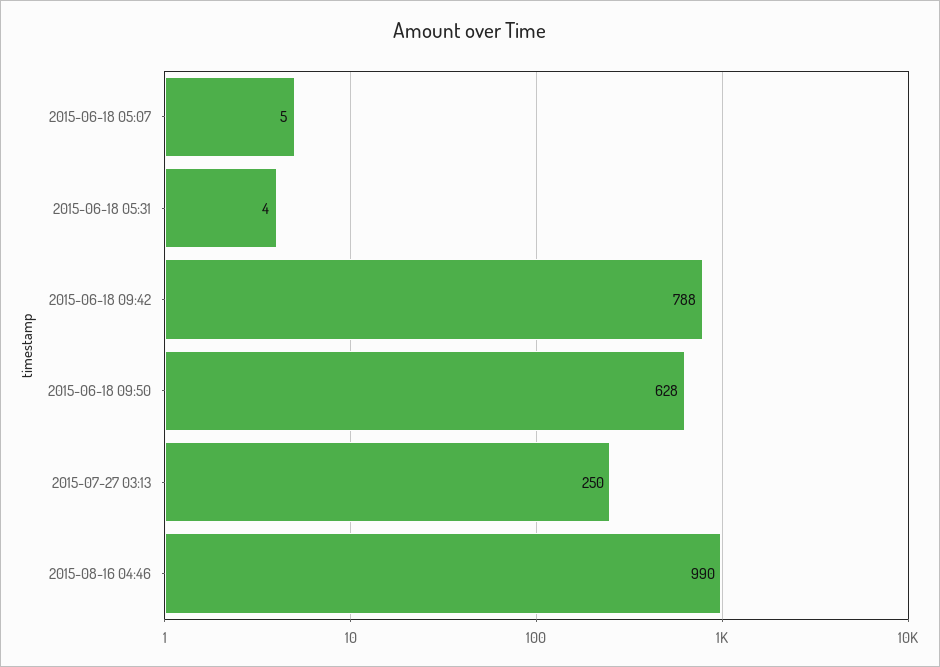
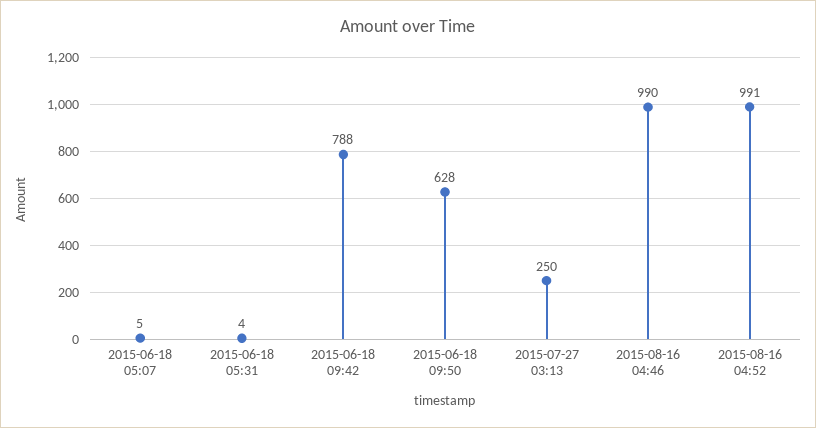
2015-08-16 04:52: none -> 991

